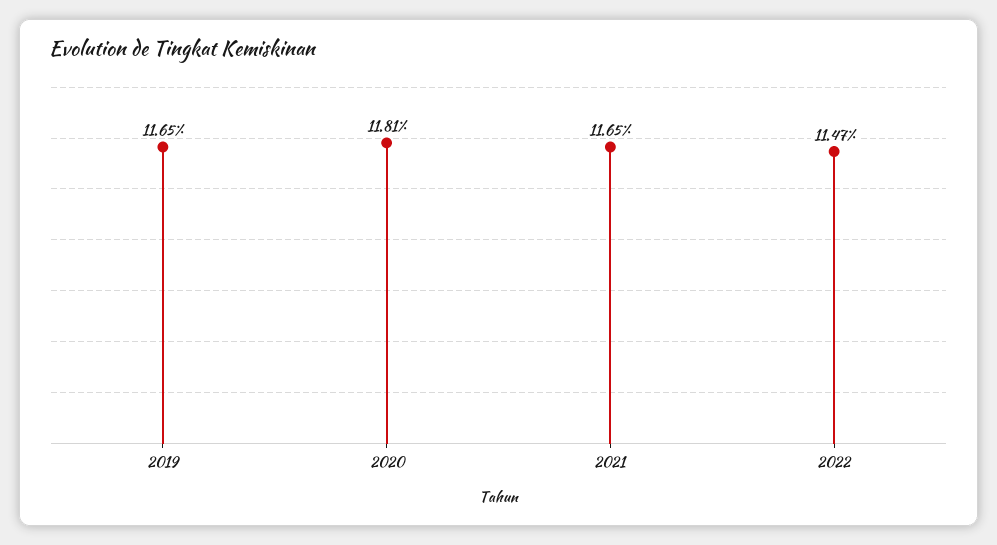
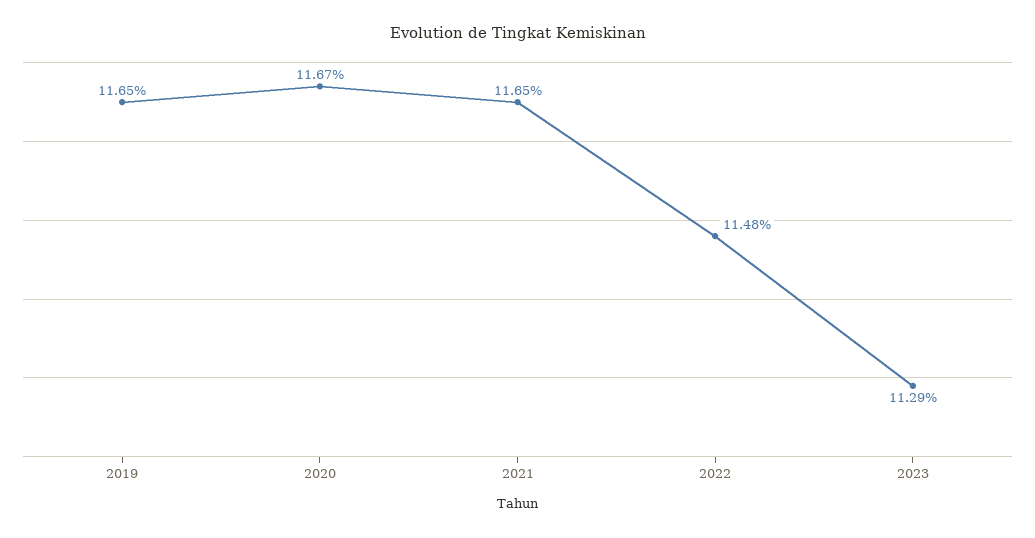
2020: 11.81 -> 11.67
2022: 11.47 -> 11.48
2023: none -> 11.29

